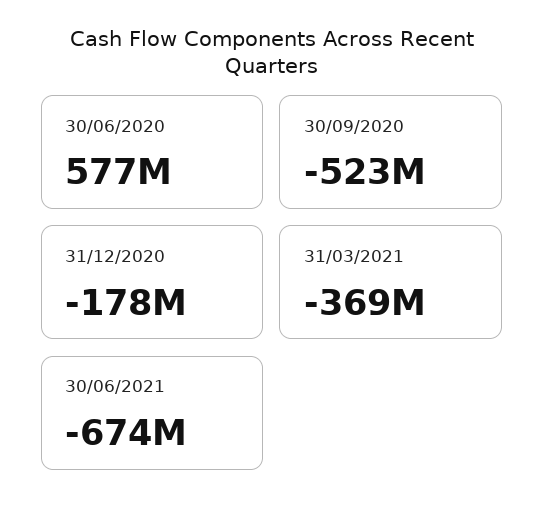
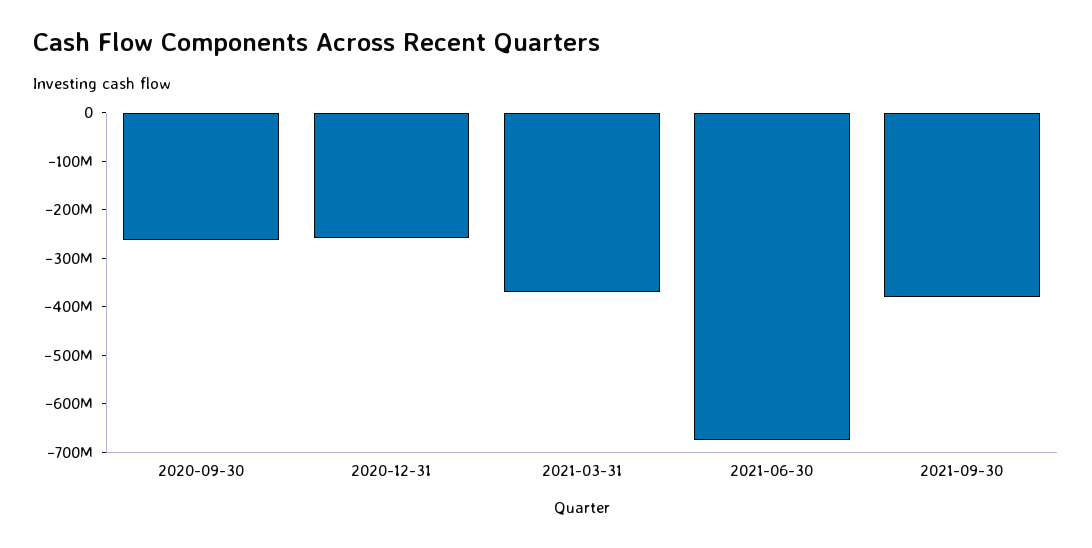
30/06/2020: 577000000 -> none
30/09/2020: -523000000 -> -260000000
31/12/2020: -178000000 -> -260000000
2021-09-30: none -> -380000000

